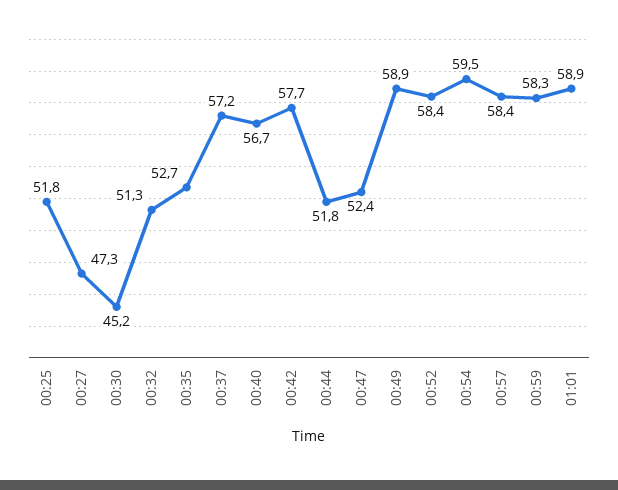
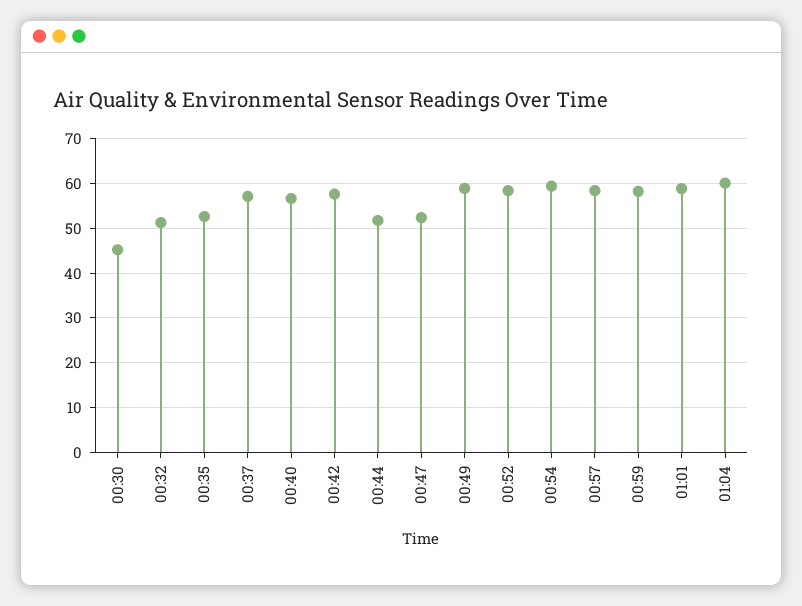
00:25: 51.8 -> none
00:27: 47.3 -> none
01:04: none -> 60

